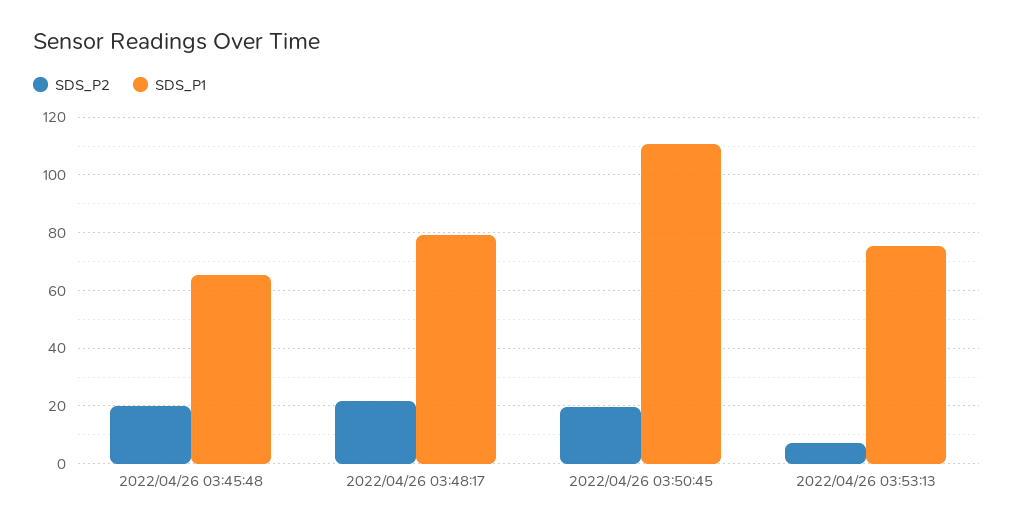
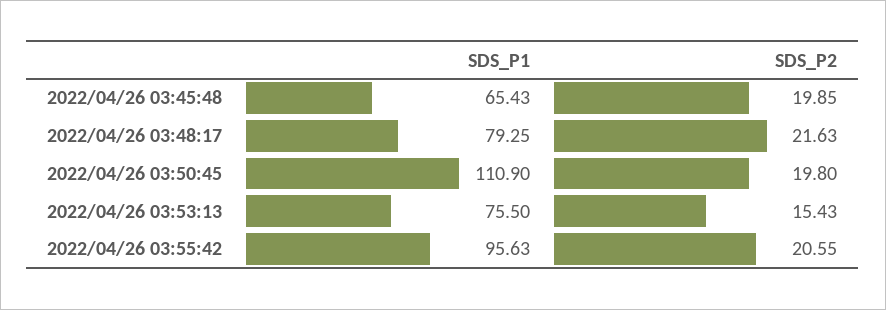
SDS_P2, 2022/04/26 03:53:13: 7.5 -> 15.43
SDS_P1, 2022/04/26 03:55:42: none -> 95.63
SDS_P2, 2022/04/26 03:55:42: none -> 20.55

